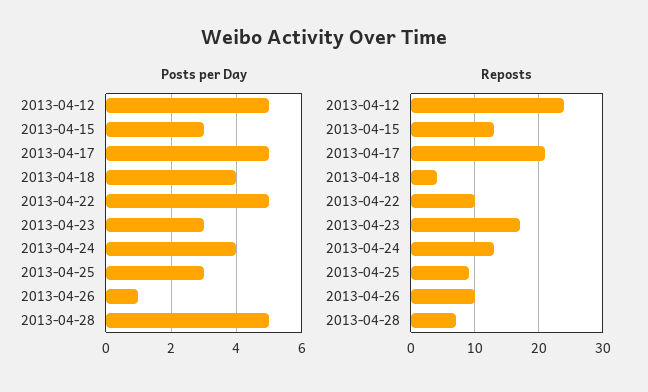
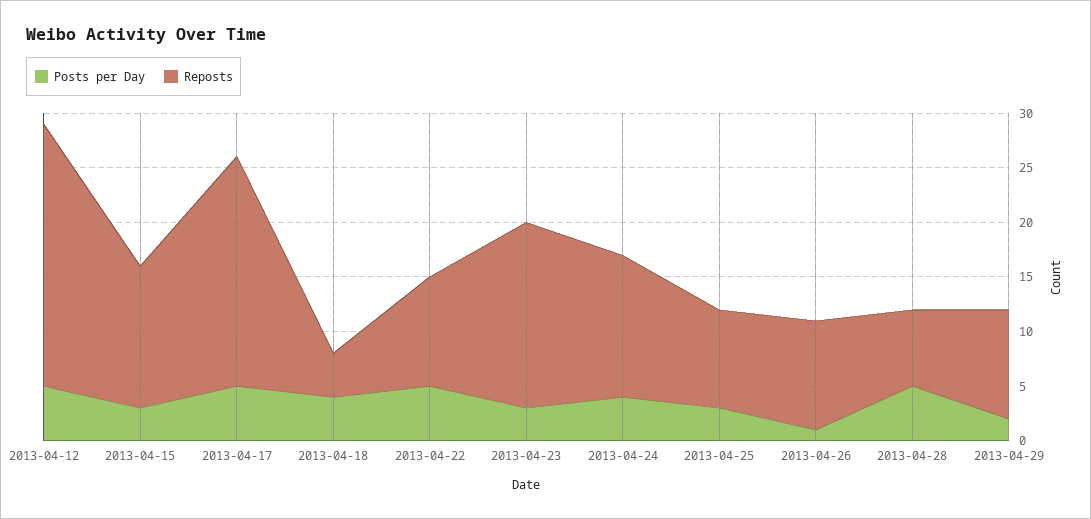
Posts per Day, 2013-04-29: none -> 2
Reposts, 2013-04-29: none -> 10

